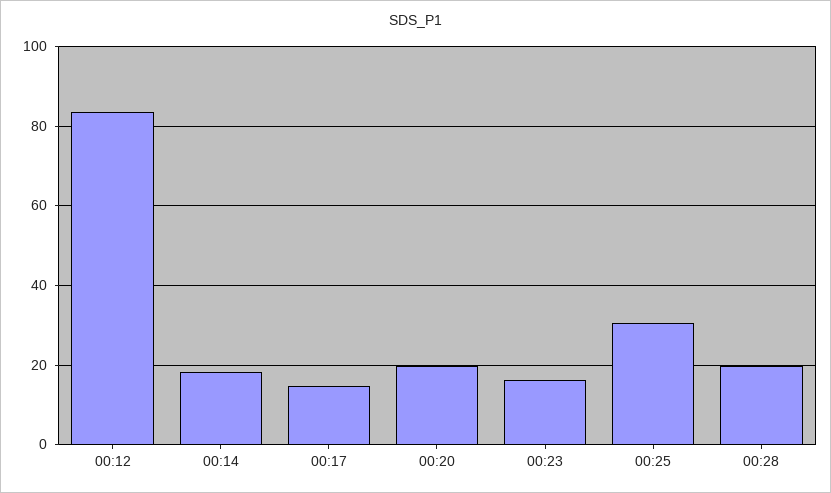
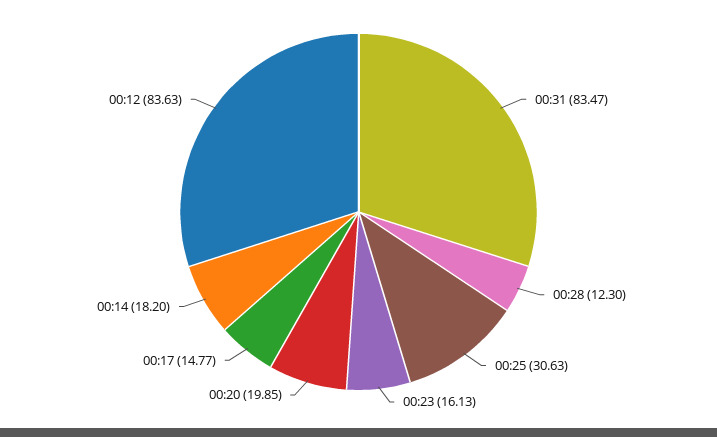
00:28: 20 -> 12.3
00:31: none -> 83.47

